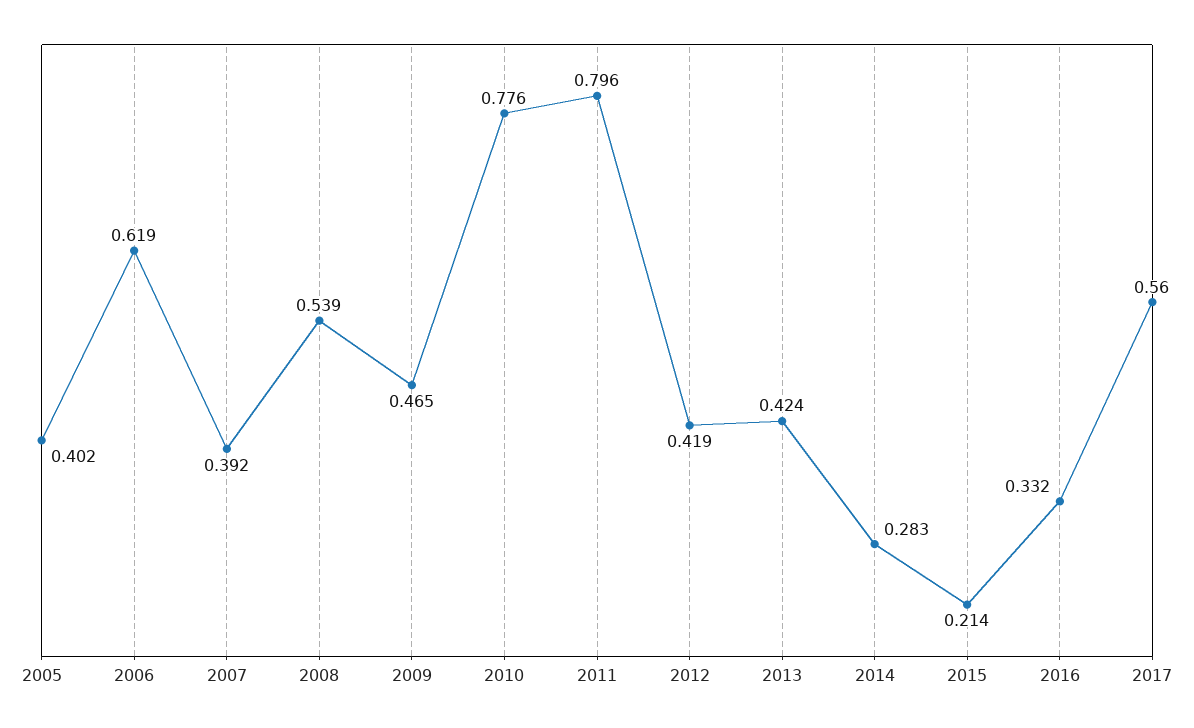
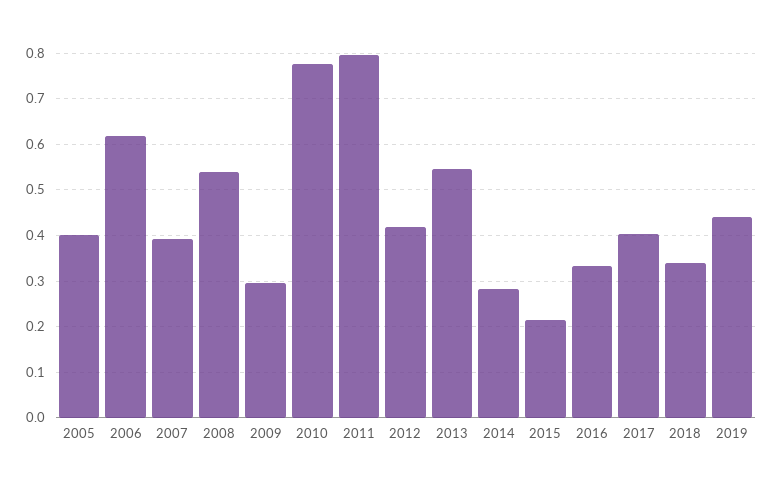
2009: 0.465 -> 0.3
2013: 0.424 -> 0.54
2017: 0.56 -> 0.4
2018: none -> 0.34
2019: none -> 0.44

